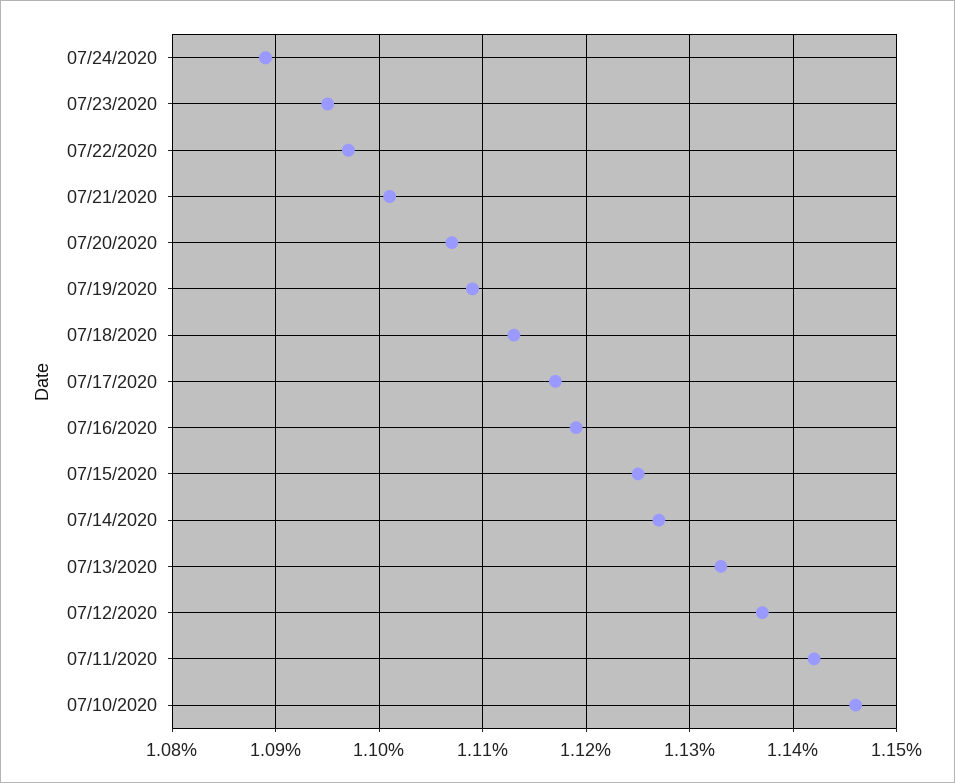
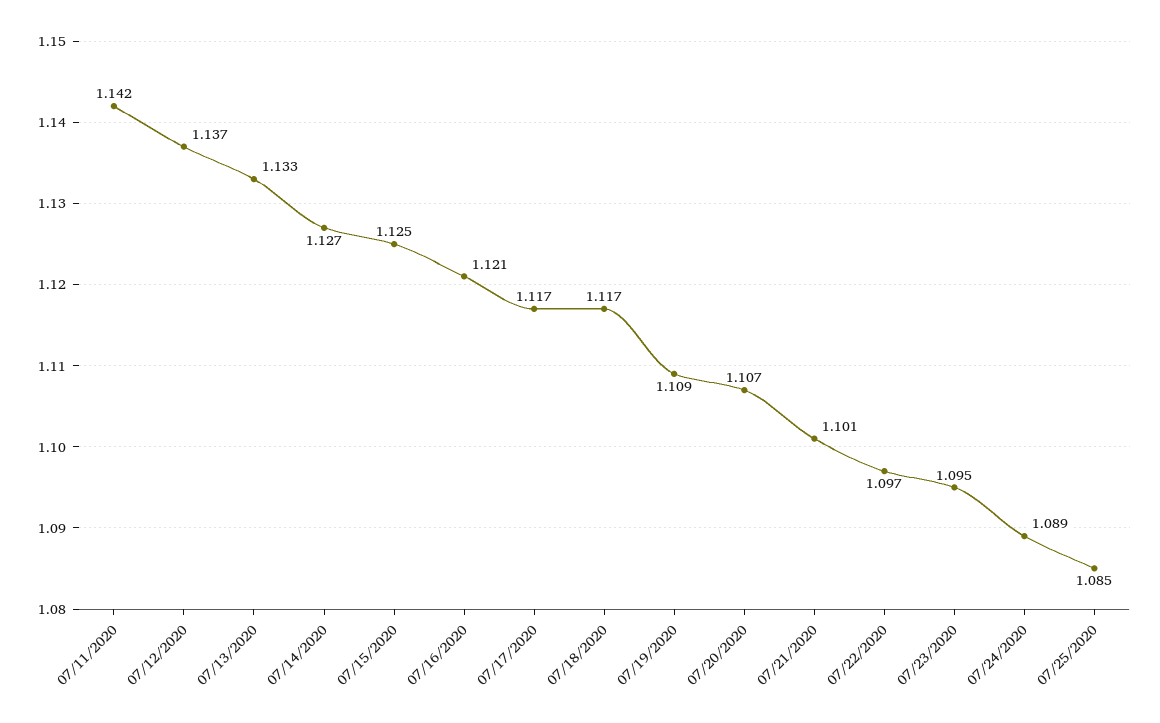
07/18/2020: 1.113 -> 1.117
07/16/2020: 1.119 -> 1.121
07/10/2020: 1.146 -> none
07/25/2020: none -> 1.085

